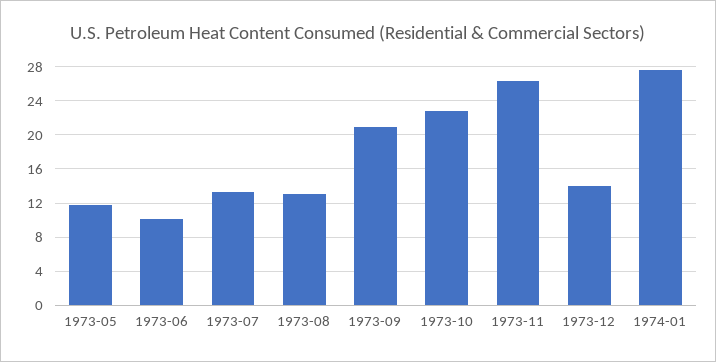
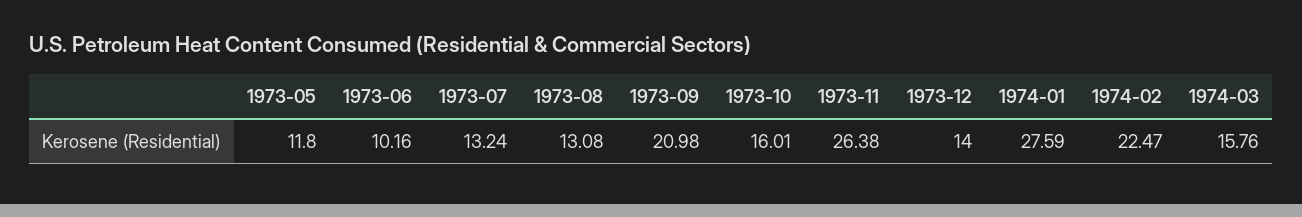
1973-10: 23 -> 16.01
1974-02: none -> 22.47
1974-03: none -> 15.76

